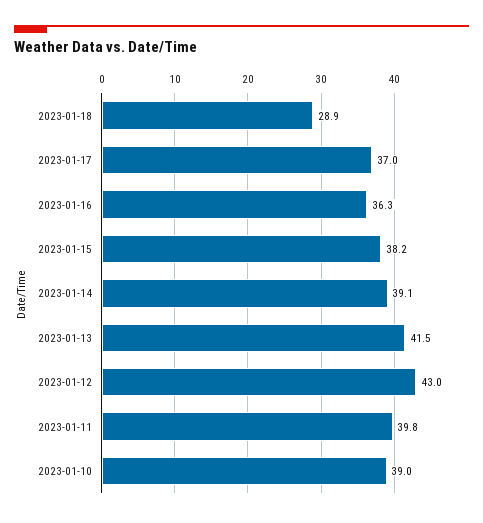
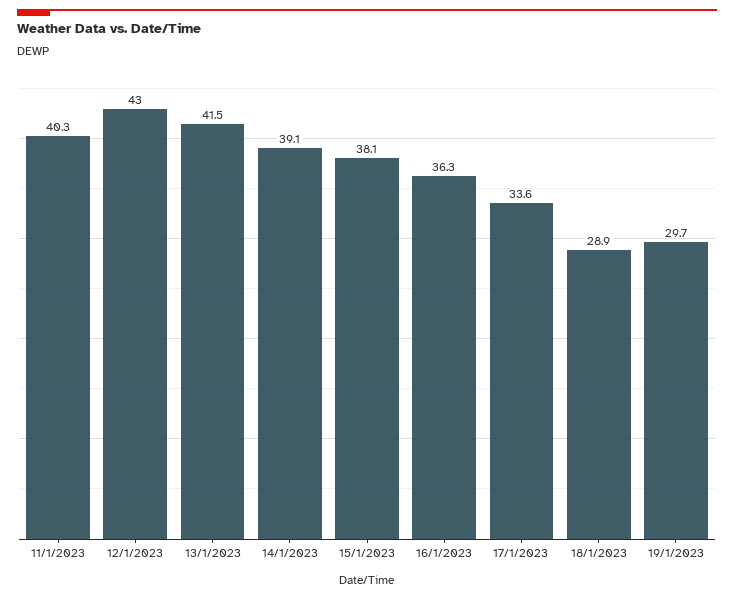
2023-01-17: 37 -> 33.6
2023-01-15: 38.2 -> 38.1
2023-01-11: 39.8 -> 40.3
2023-01-10: 39 -> none
19/1/2023: none -> 29.7

